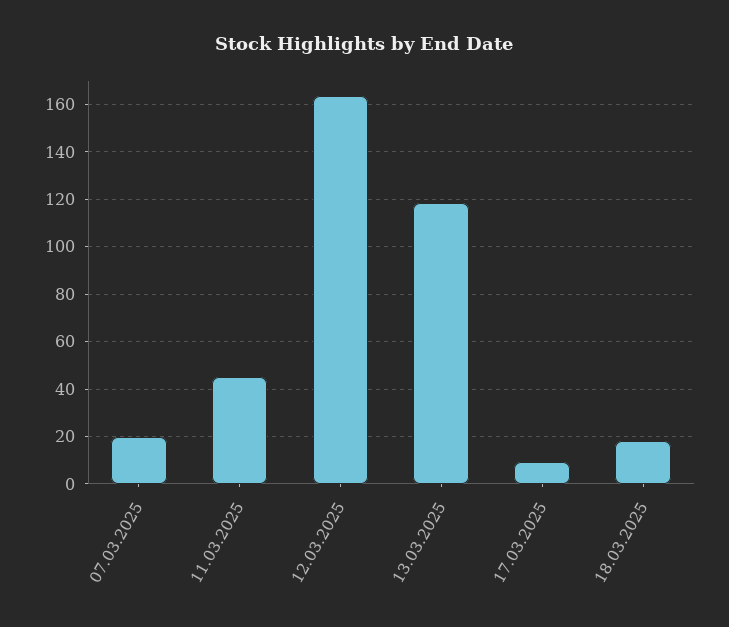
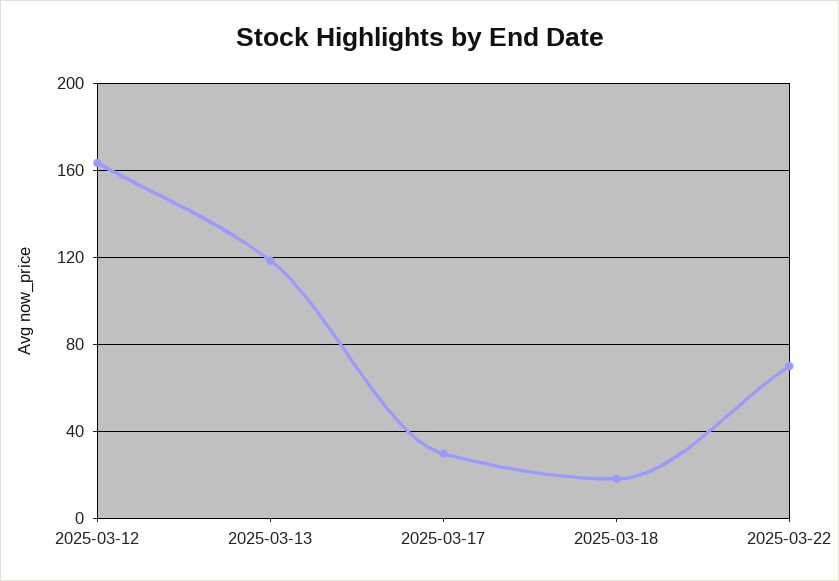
07.03.2025: 20 -> none
11.03.2025: 45 -> none
17.03.2025: 10 -> 30
2025-03-22: none -> 70

